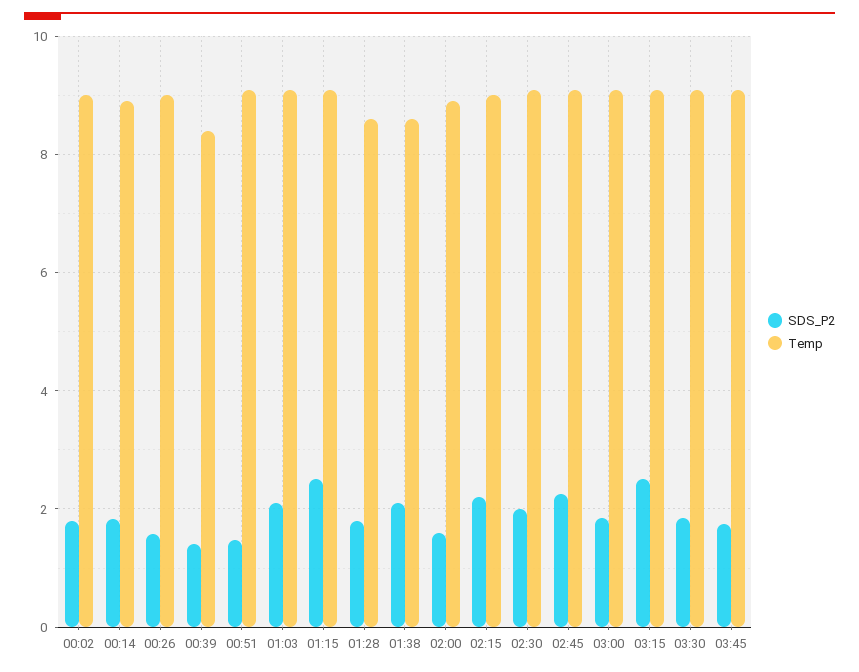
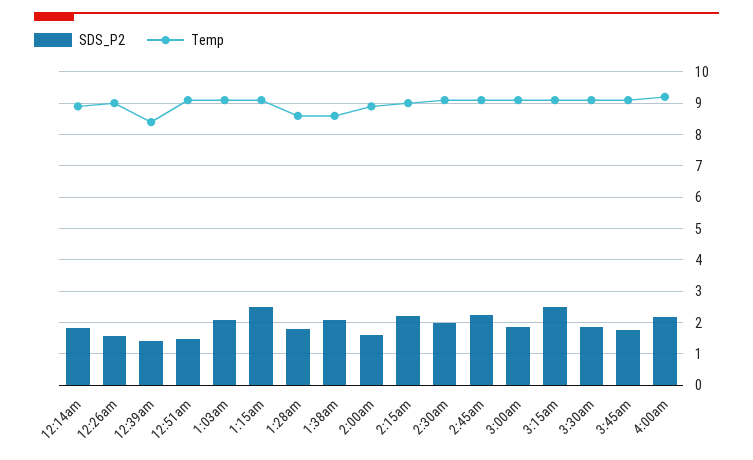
SDS_P2, 00:02: 1.8 -> none
Temp, 00:02: 9 -> none
SDS_P2, 4:00am: none -> 2.2
Temp, 4:00am: none -> 9.2

